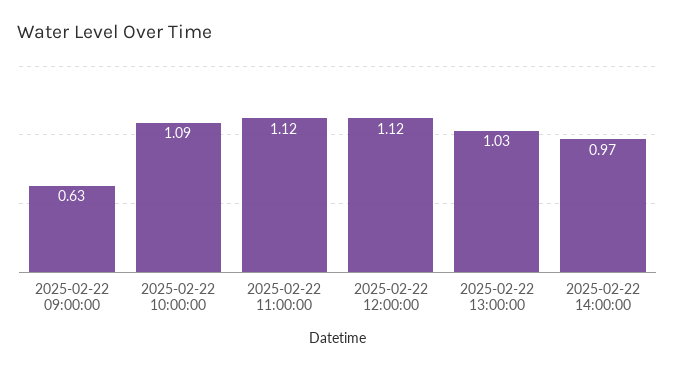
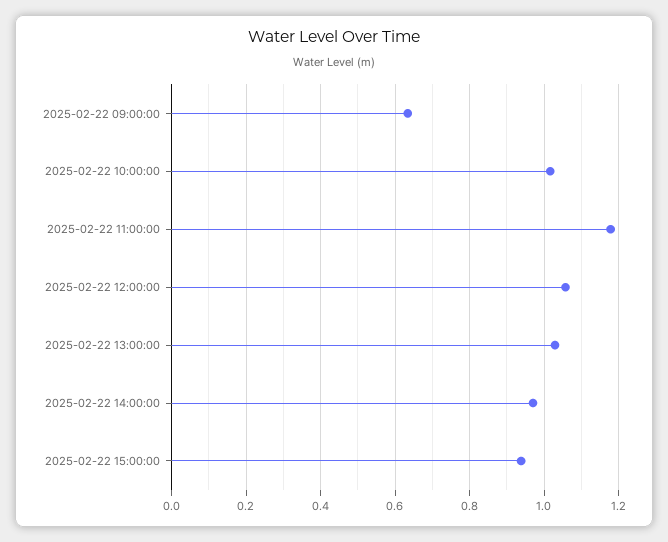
2025-02-22 10:00:00: 1.09 -> 1.02
2025-02-22 11:00:00: 1.12 -> 1.18
2025-02-22 12:00:00: 1.12 -> 1.06
2025-02-22 15:00:00: none -> 0.94

